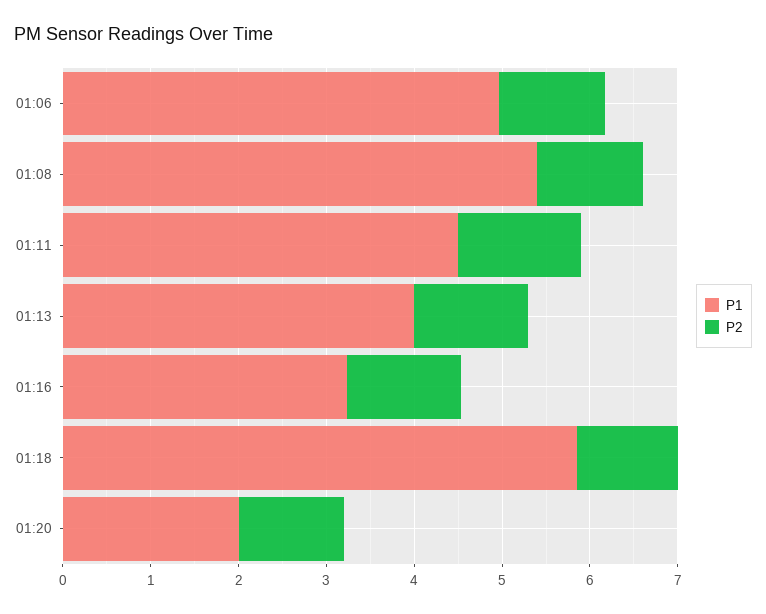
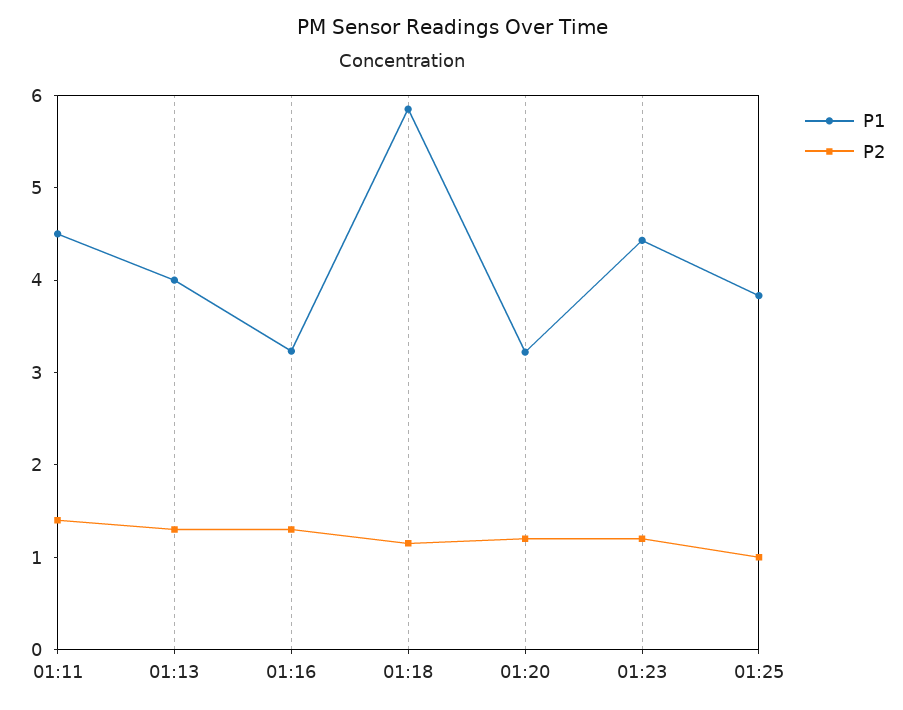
P1, 01:06: 5 -> none
P2, 01:06: 1.2 -> none
P1, 01:08: 5.4 -> none
P2, 01:08: 1.2 -> none
P1, 01:20: 2 -> 3.2
P1, 01:23: none -> 4.4
P2, 01:23: none -> 1.2
P1, 01:25: none -> 3.8
P2, 01:25: none -> 1

